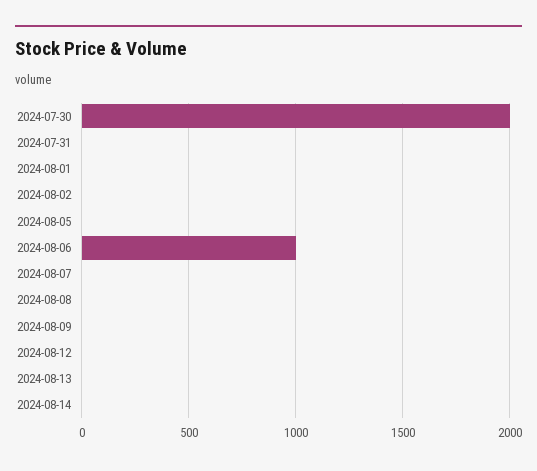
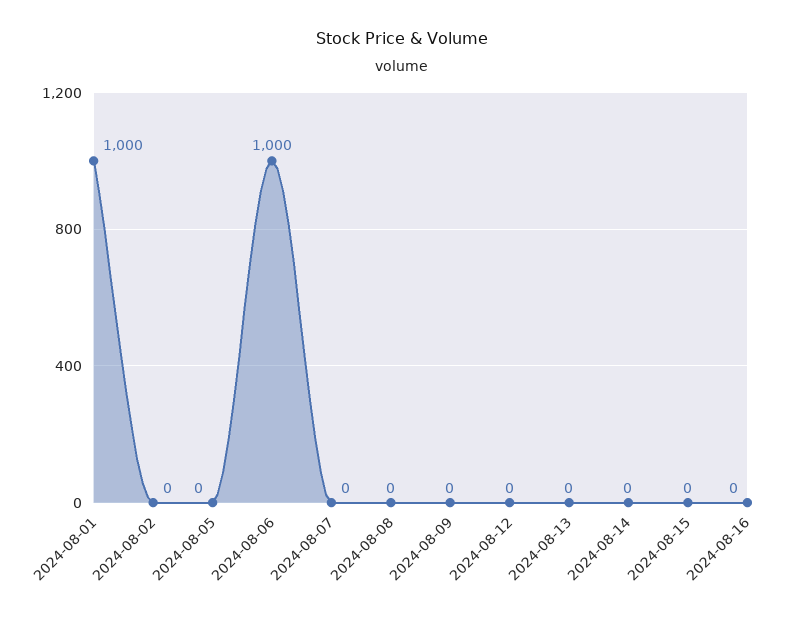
2024-07-30: 2000 -> none
2024-07-31: 0 -> none
2024-08-01: 0 -> 1000
2024-08-15: none -> 0
2024-08-16: none -> 0

